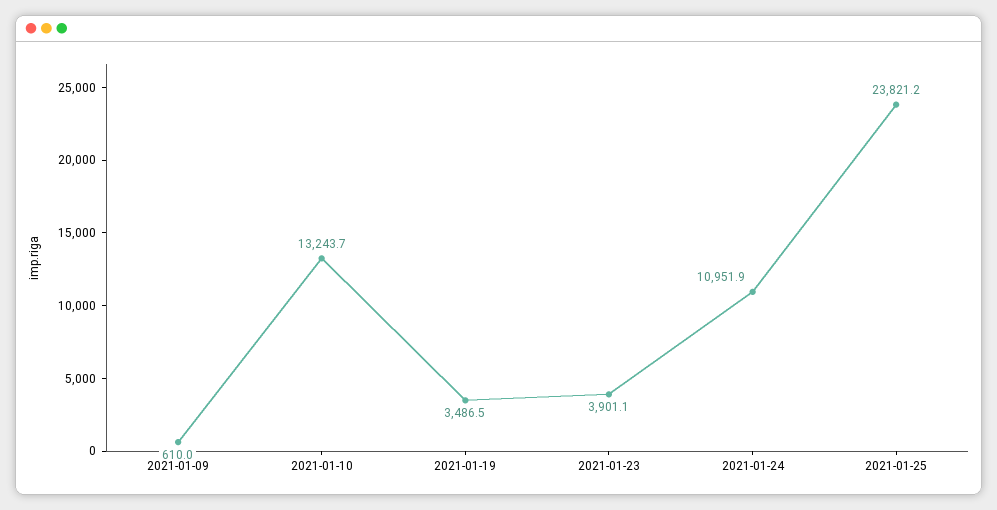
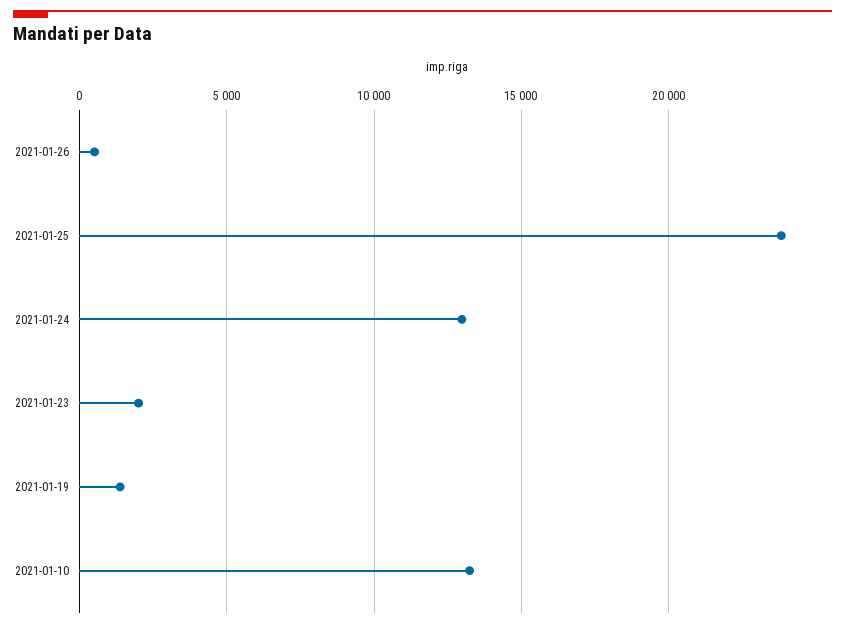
2021-01-09: 610 -> none
2021-01-19: 3486.5 -> 1500
2021-01-23: 3901.1 -> 2000
2021-01-24: 10951.9 -> 13000
2021-01-26: none -> 500

